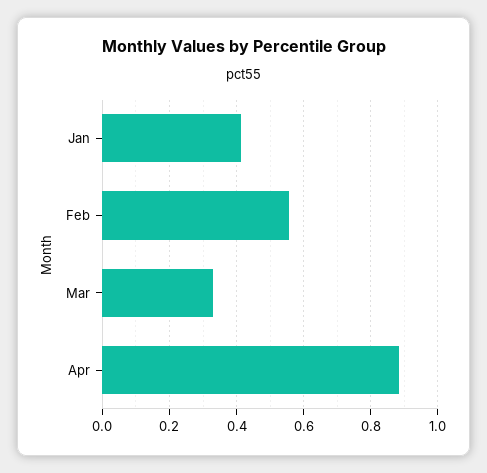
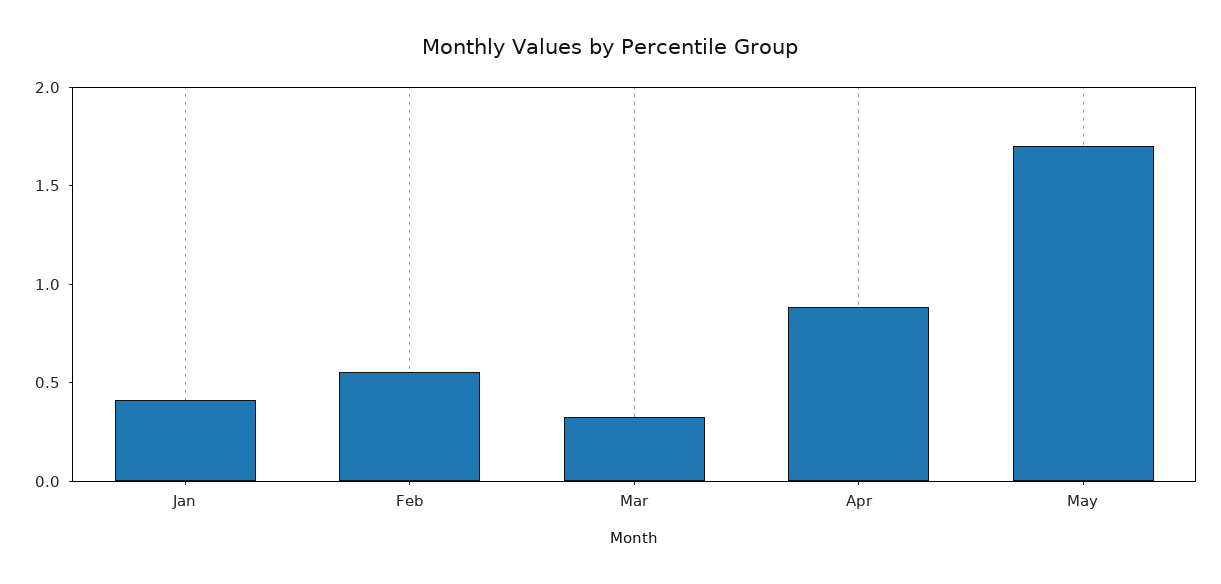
May: none -> 1.7

